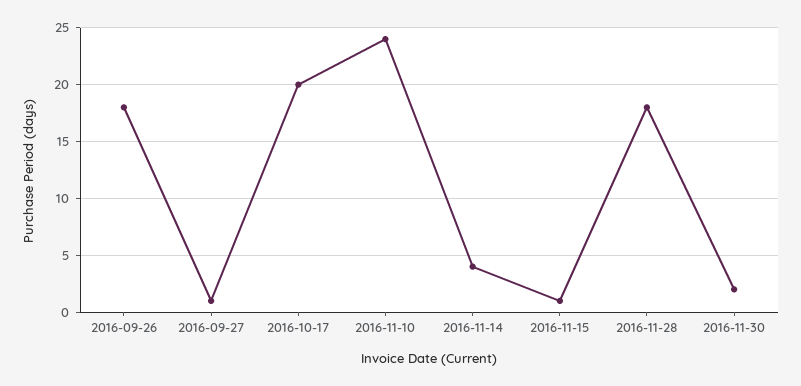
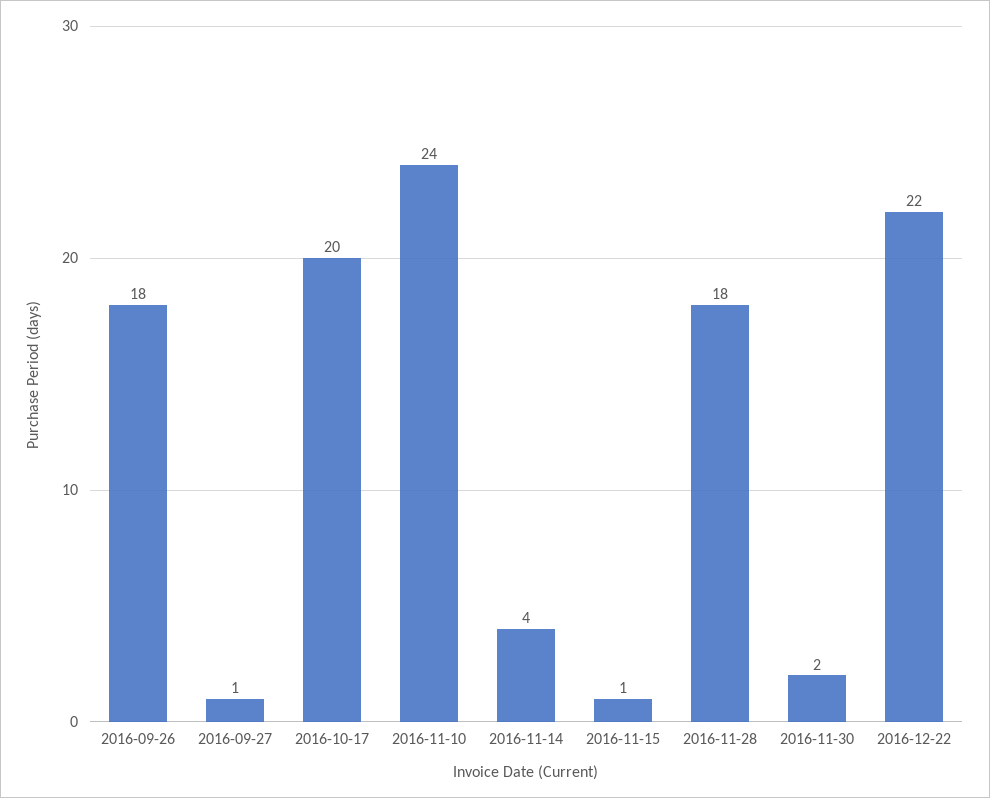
2016-12-22: none -> 22

